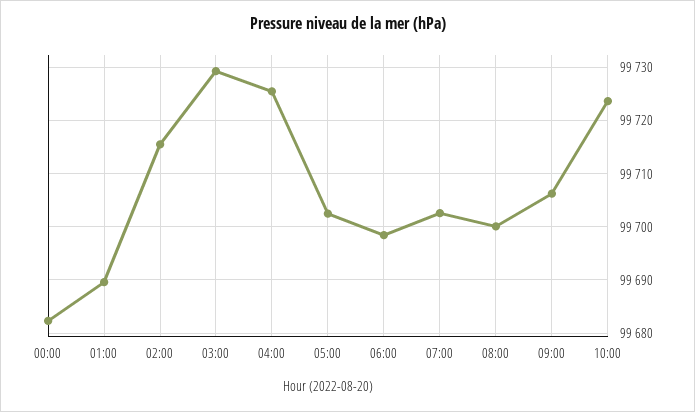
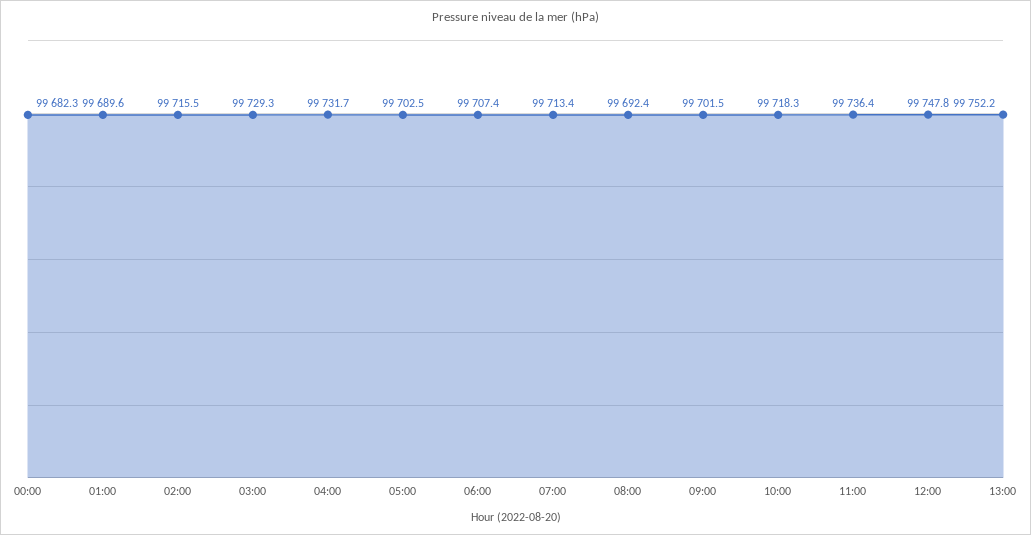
04:00: 99726 -> 99731.7
06:00: 99698 -> 99707.4
07:00: 99702 -> 99713.4
08:00: 99700 -> 99692.4
09:00: 99706 -> 99701.5
10:00: 99724 -> 99718.3
11:00: none -> 99736.4
12:00: none -> 99747.8
13:00: none -> 99752.2

